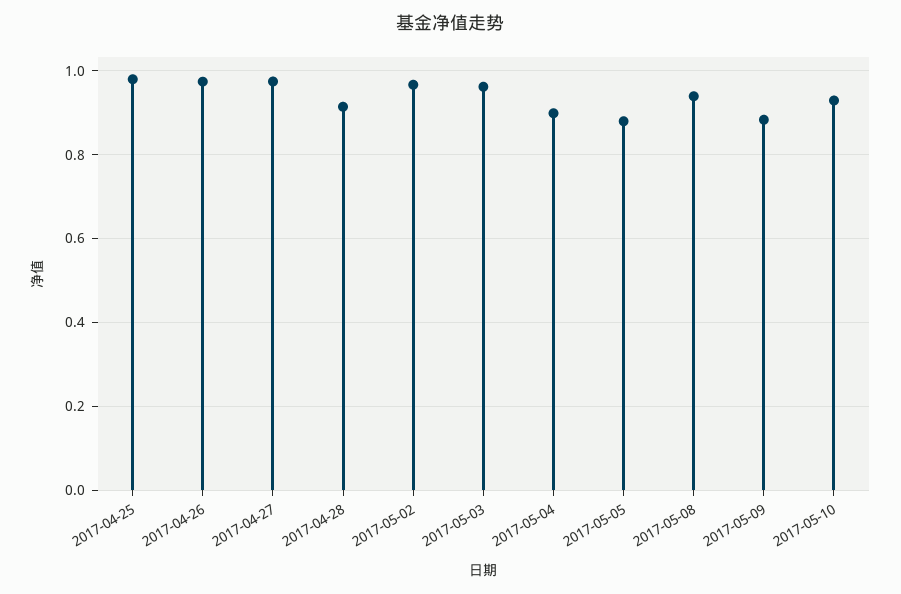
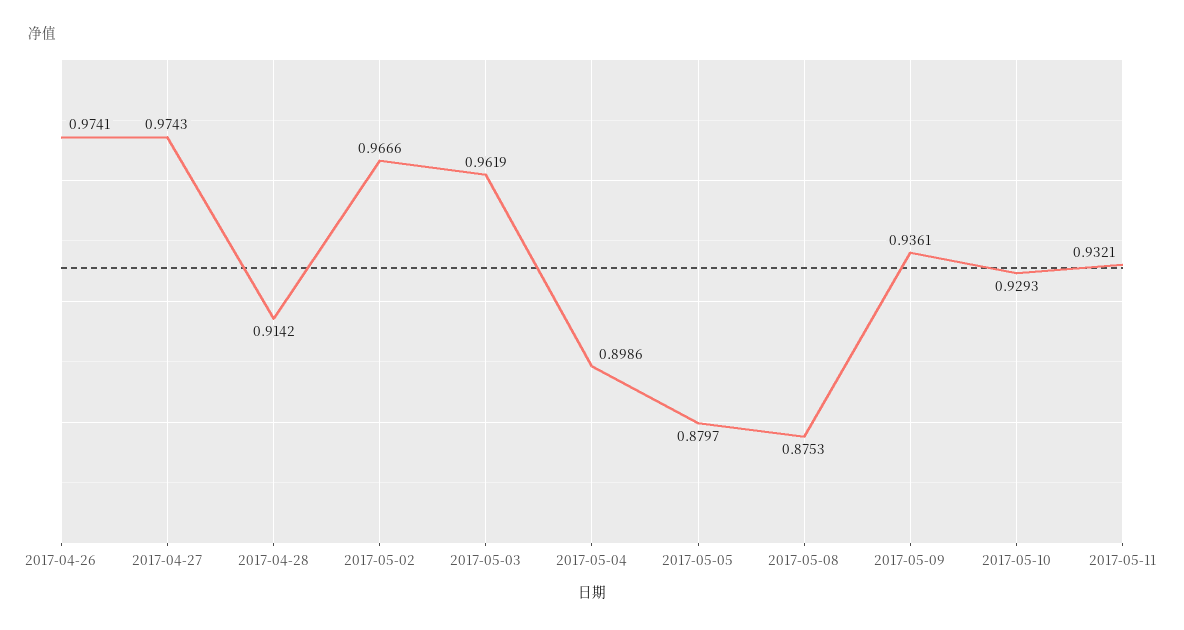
2017-04-25: 0.98 -> none
2017-05-08: 0.94 -> 0.8753
2017-05-09: 0.88 -> 0.9361
2017-05-11: none -> 0.9321

